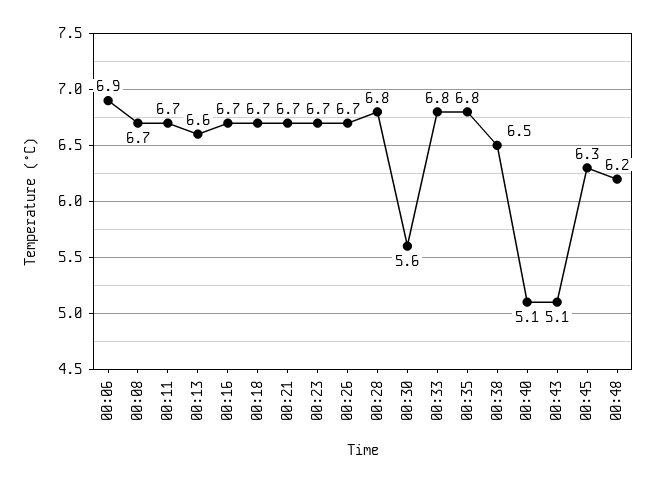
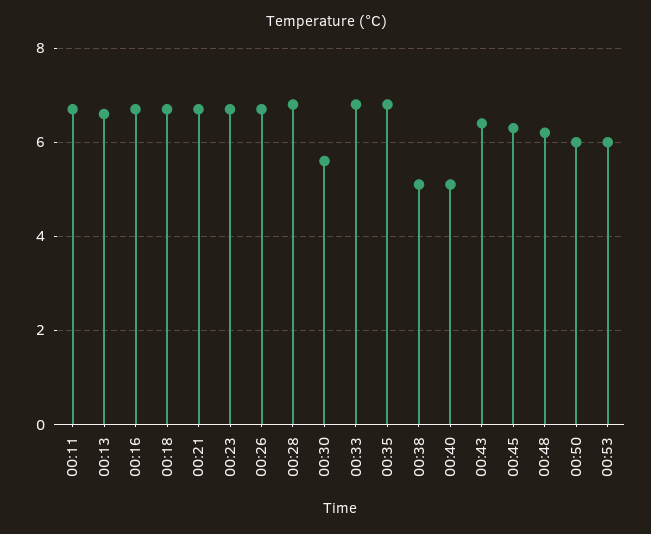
00:06: 6.9 -> none
00:08: 6.7 -> none
00:38: 6.5 -> 5
00:43: 5.1 -> 6.5
00:50: none -> 6
00:53: none -> 6

